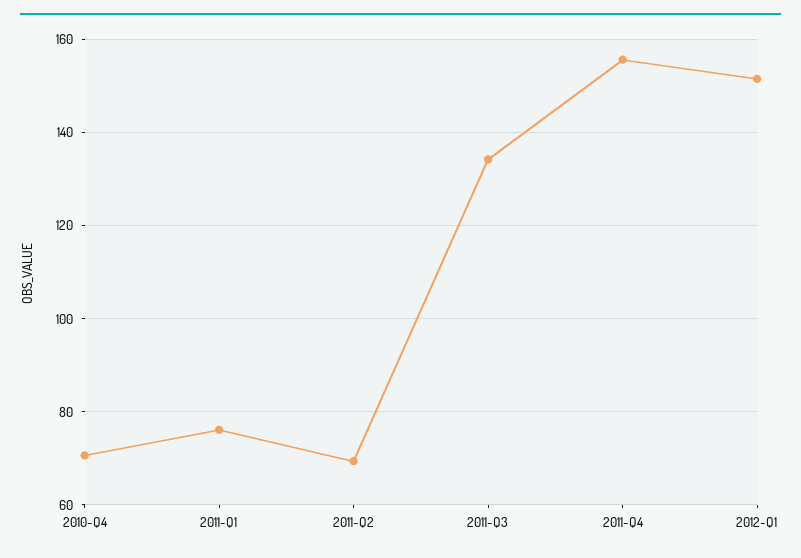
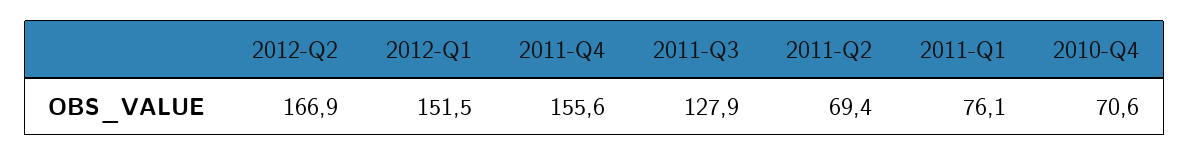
2011-Q3: 134 -> 127.9
2012-Q2: none -> 166.9

